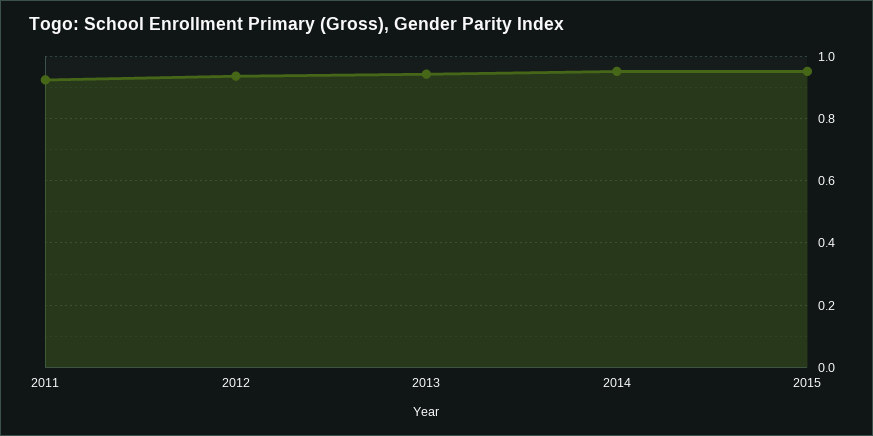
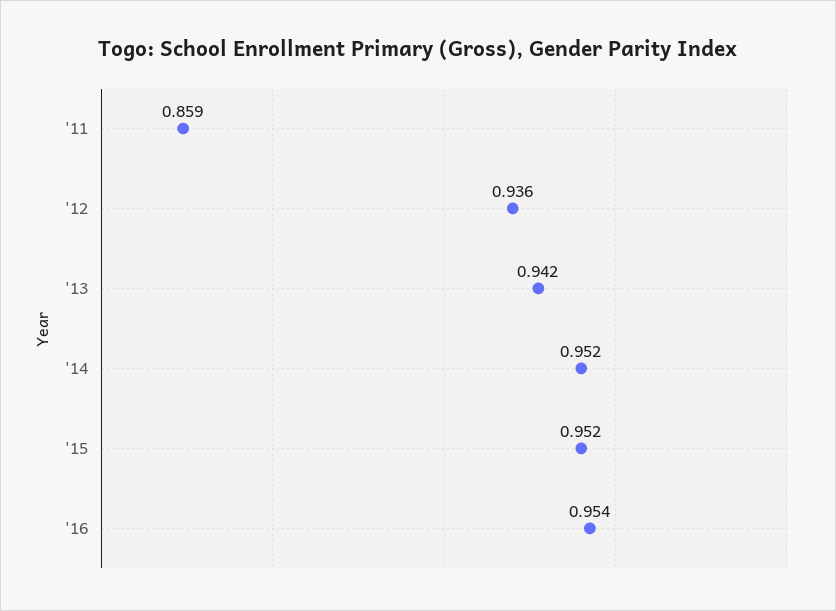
2011: 0.92 -> 0.859
'16: none -> 0.954

